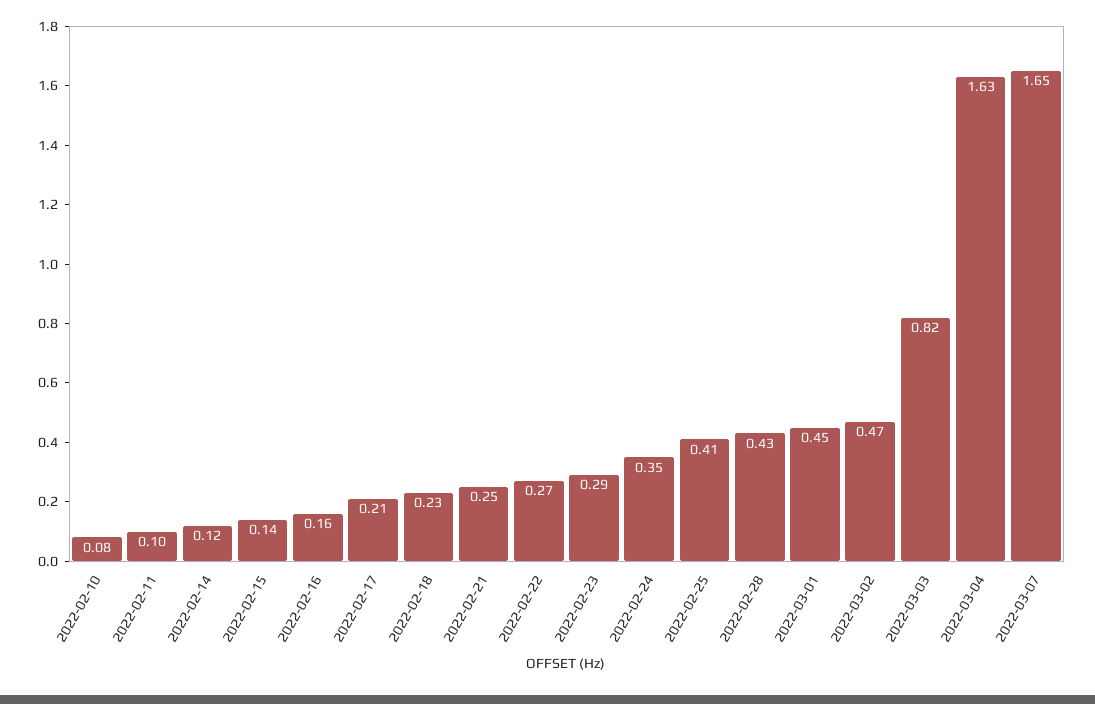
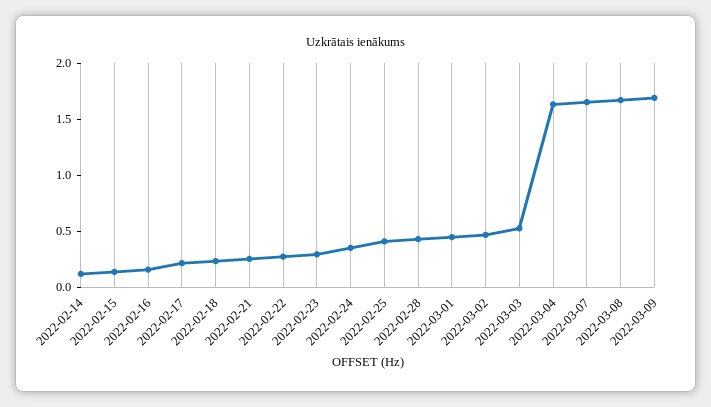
2022-02-10: 0.08 -> none
2022-02-11: 0.1 -> none
2022-03-03: 0.82 -> 0.5
2022-03-08: none -> 1.7
2022-03-09: none -> 1.7

